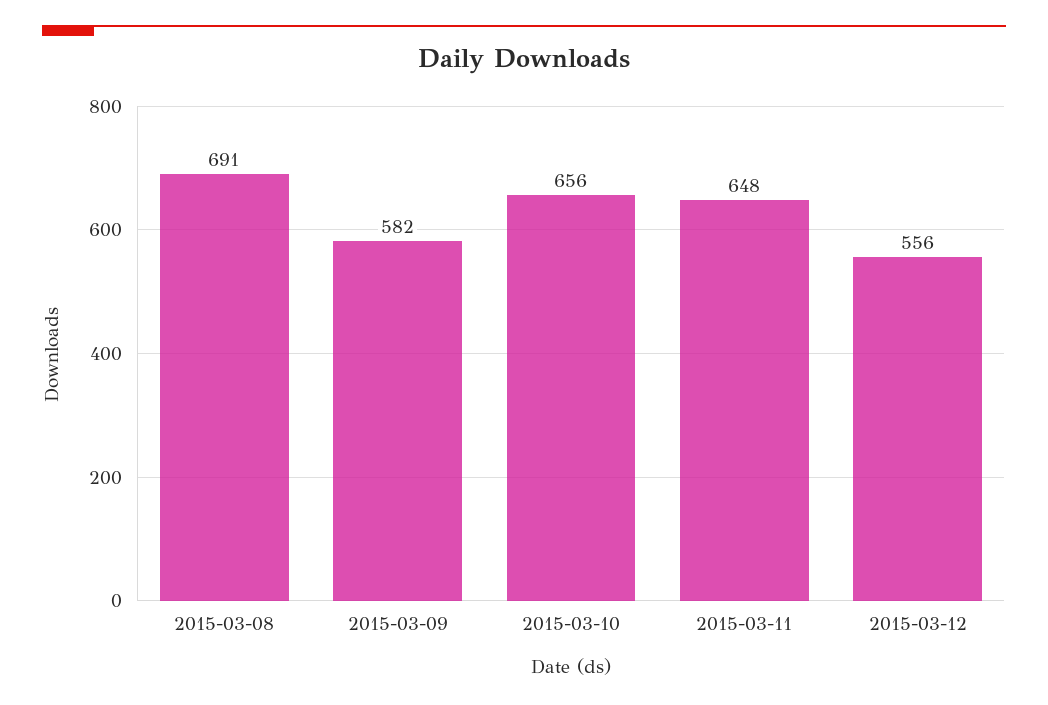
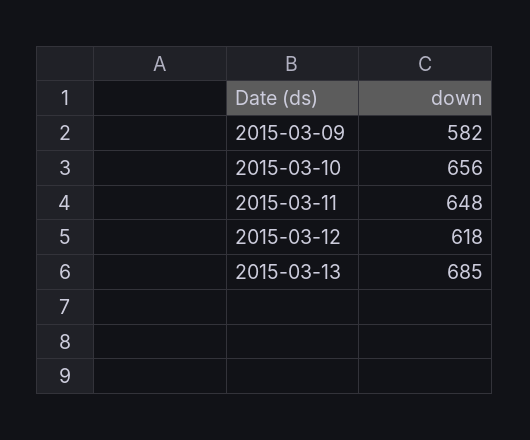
2015-03-08: 691 -> none
2015-03-12: 556 -> 618
2015-03-13: none -> 685

